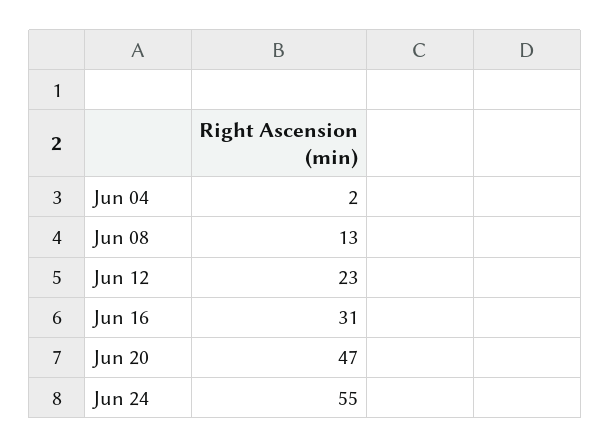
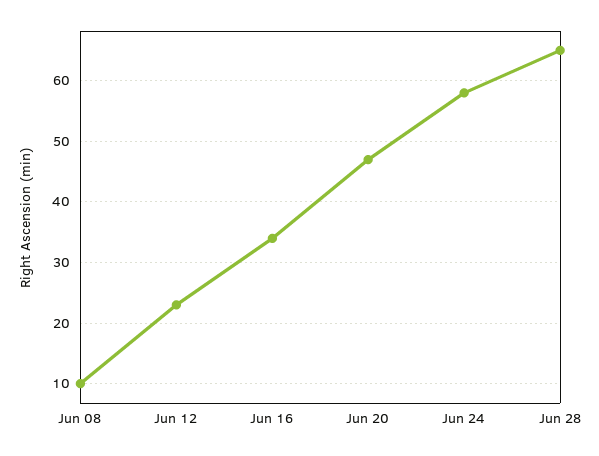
Jun 04: 2 -> none
Jun 08: 13 -> 10
Jun 16: 31 -> 34
Jun 24: 55 -> 58
Jun 28: none -> 65

